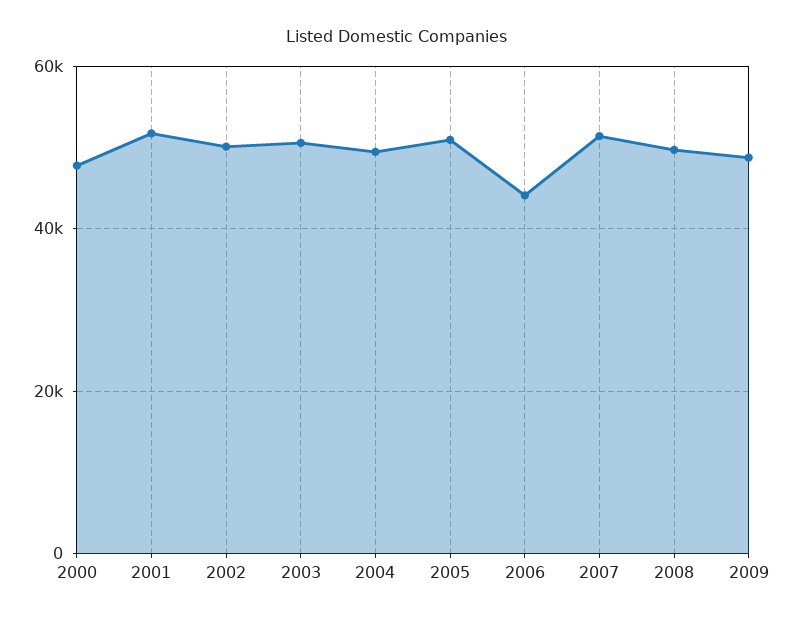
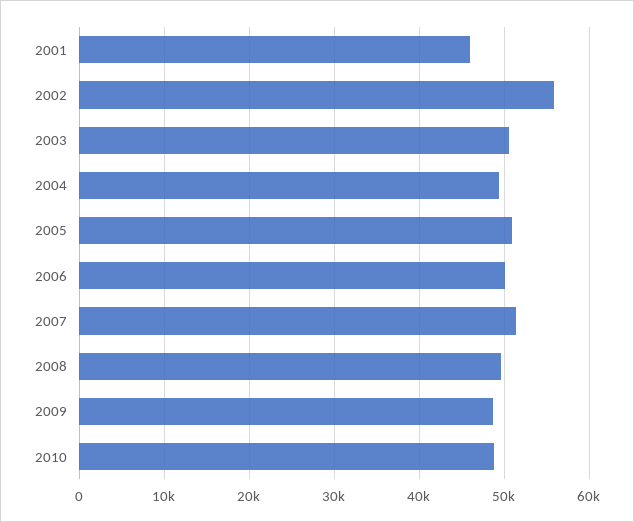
2000: 48000 -> none
2001: 52000 -> 46000
2002: 50000 -> 56000
2006: 44000 -> 50000
2010: none -> 49000

